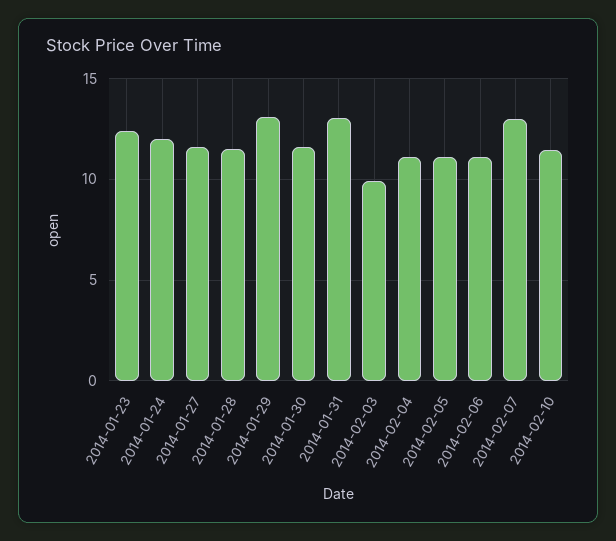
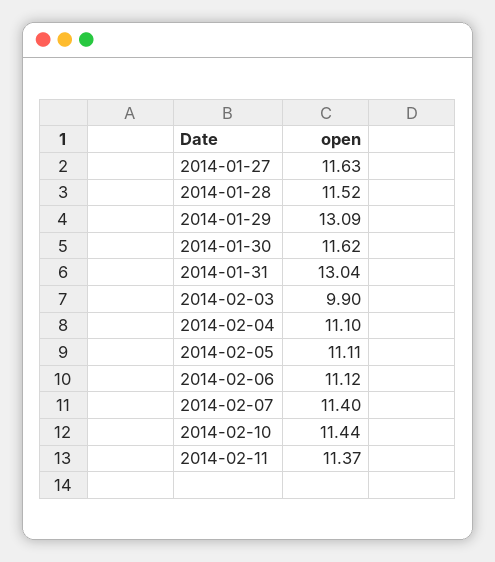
2014-01-23: 12.5 -> none
2014-01-24: 12 -> none
2014-02-07: 13 -> 11.4
2014-02-11: none -> 11.37

